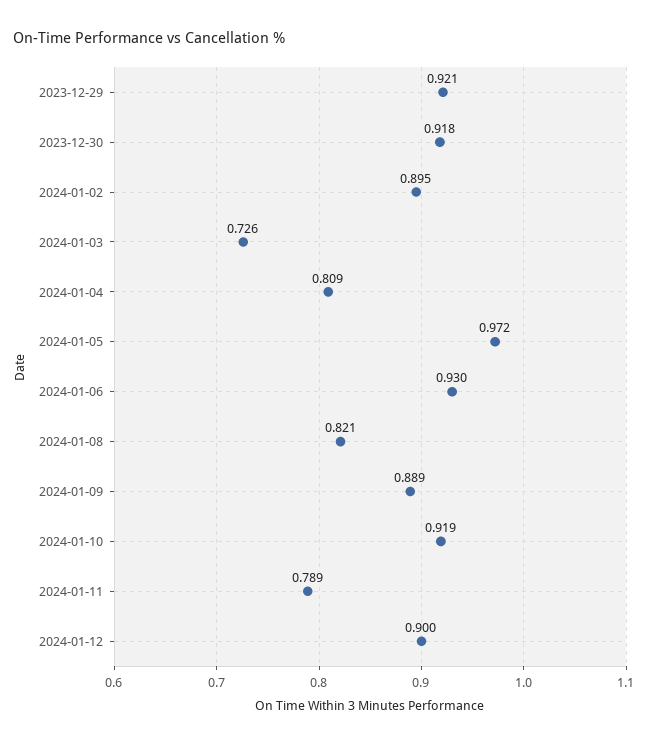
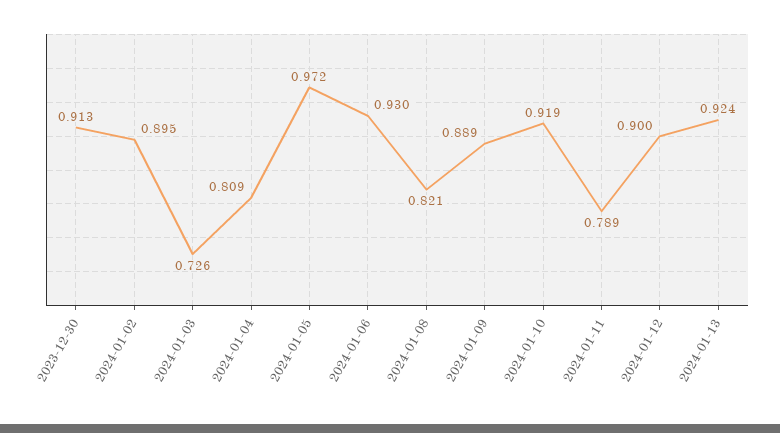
2023-12-29: 0.921 -> none
2023-12-30: 0.918 -> 0.913
2024-01-13: none -> 0.924

